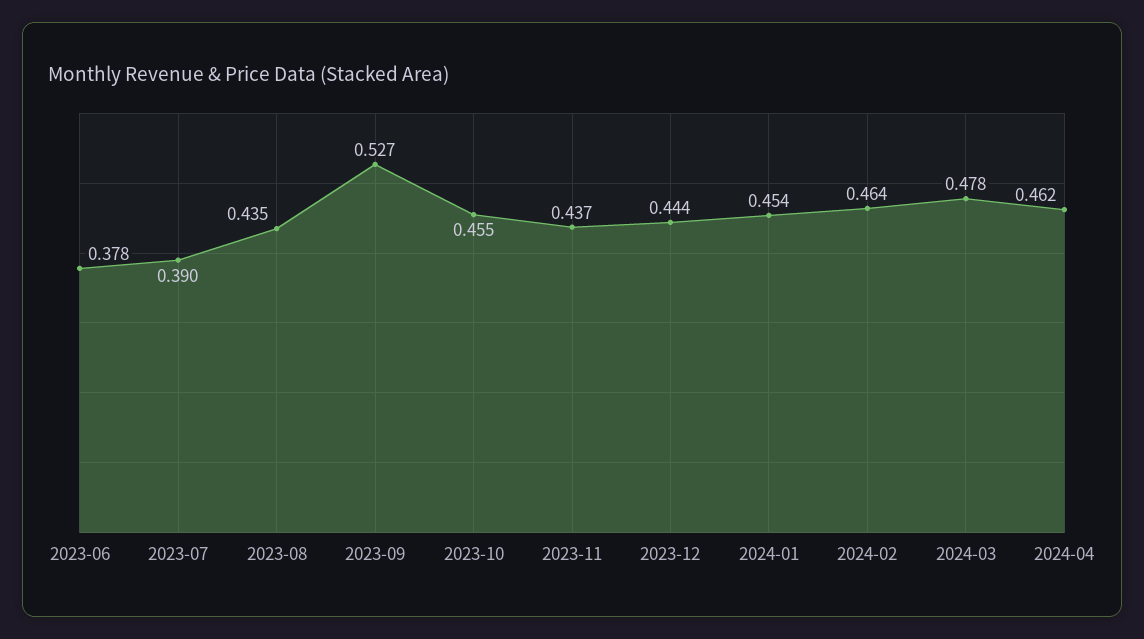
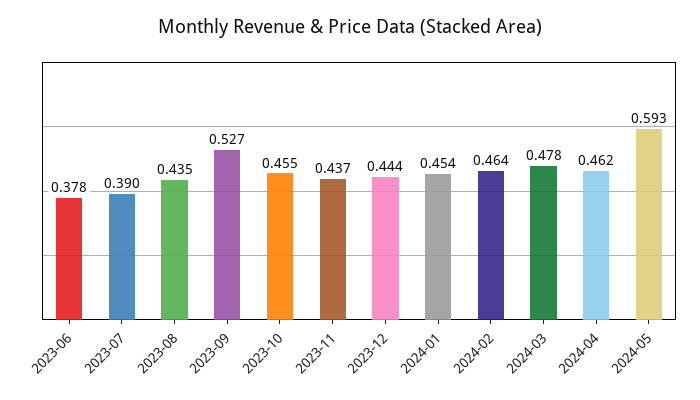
2024-05: none -> 0.593

